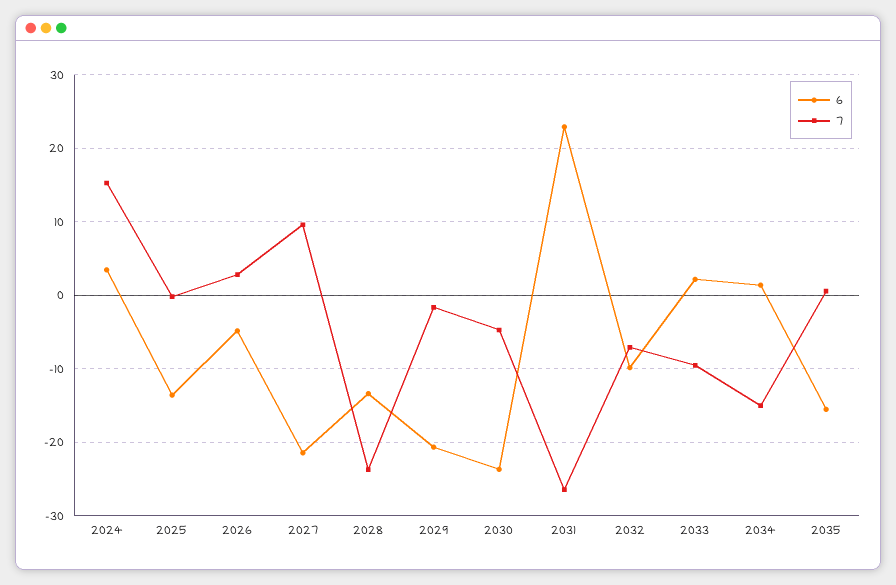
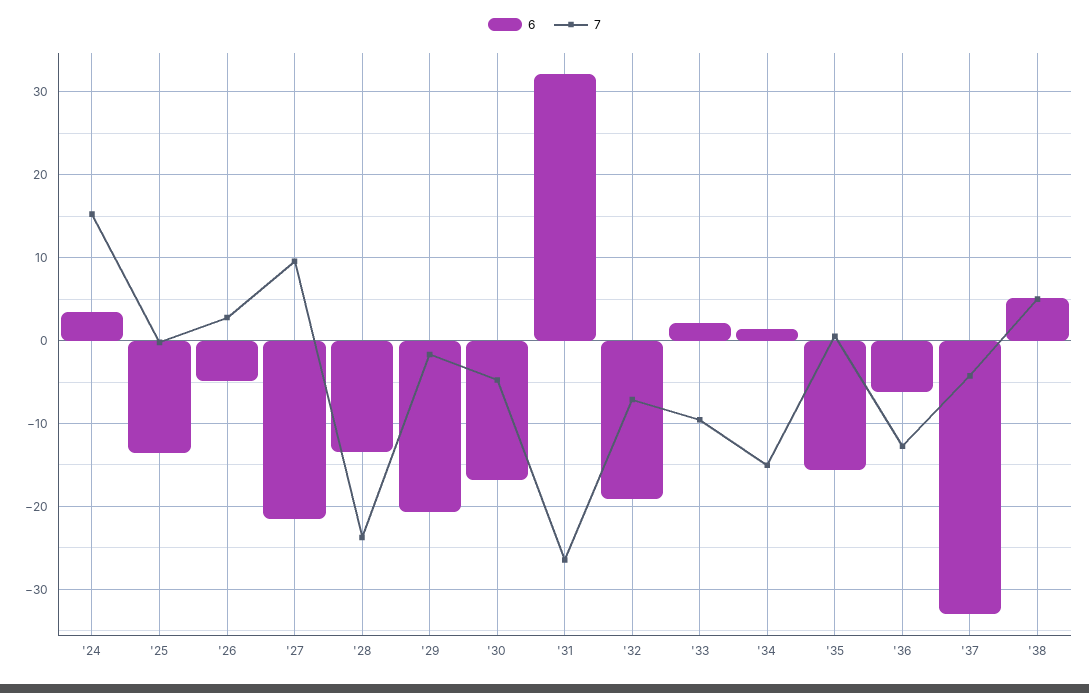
6, 2030: -24 -> -17
6, 2031: 23 -> 32
6, 2032: -10 -> -19
6, '36: none -> -6
7, '36: none -> -13
6, '37: none -> -33
7, '37: none -> -4
6, '38: none -> 5
7, '38: none -> 5

